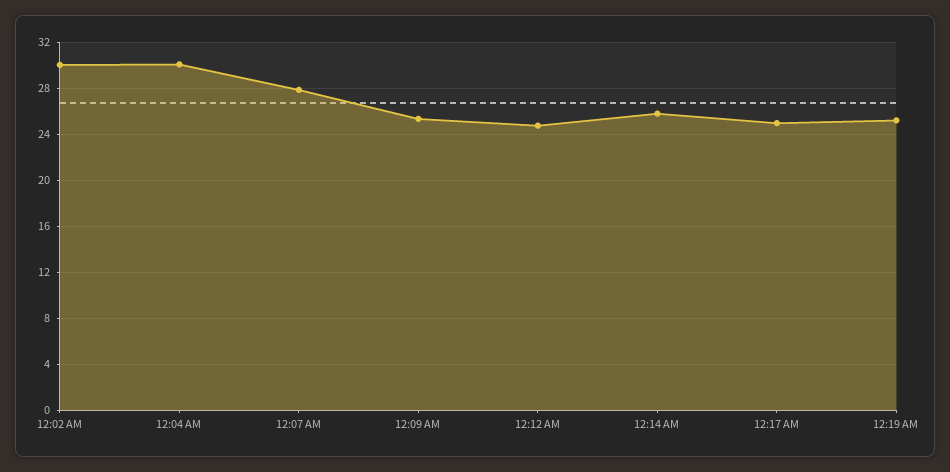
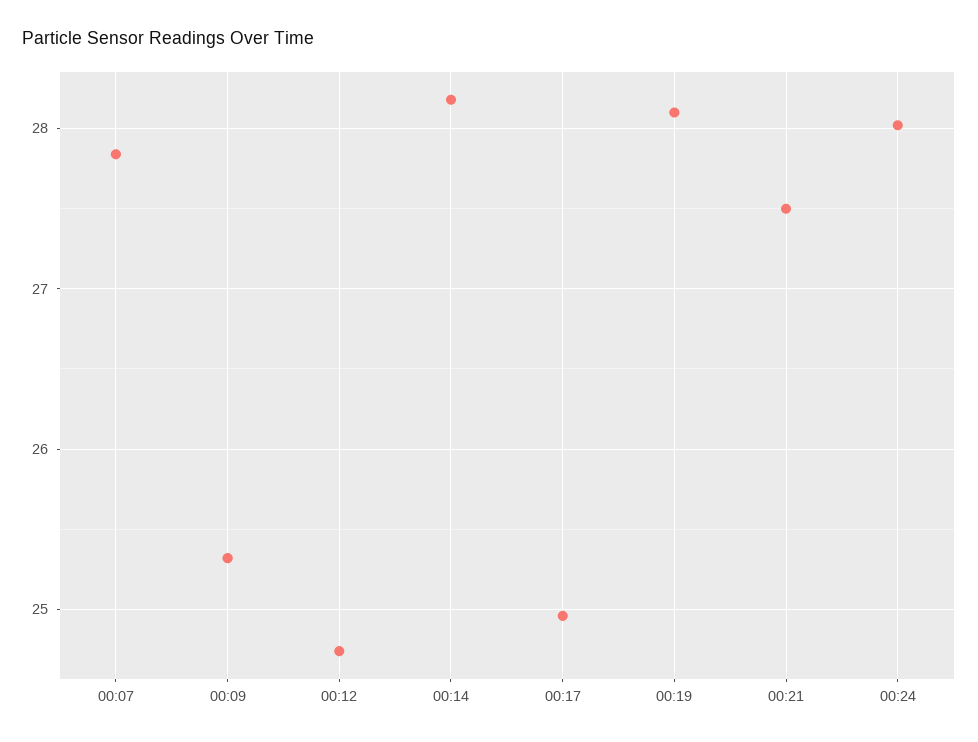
12:02 AM: 30 -> none
12:04 AM: 30 -> none
12:14 AM: 26 -> 28.2
12:19 AM: 25 -> 28.1
00:21: none -> 27.5
00:24: none -> 28

